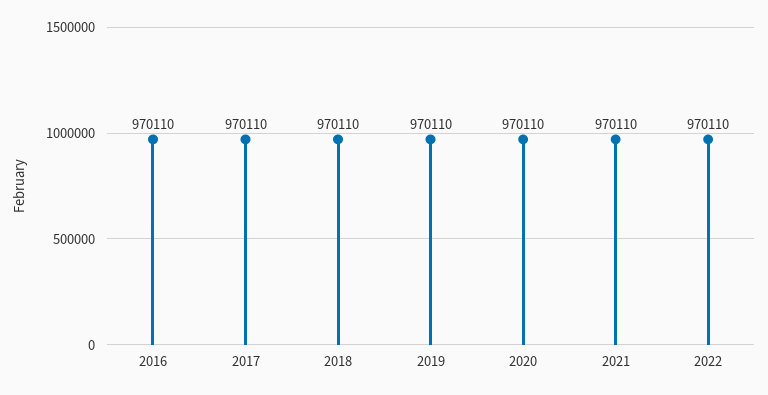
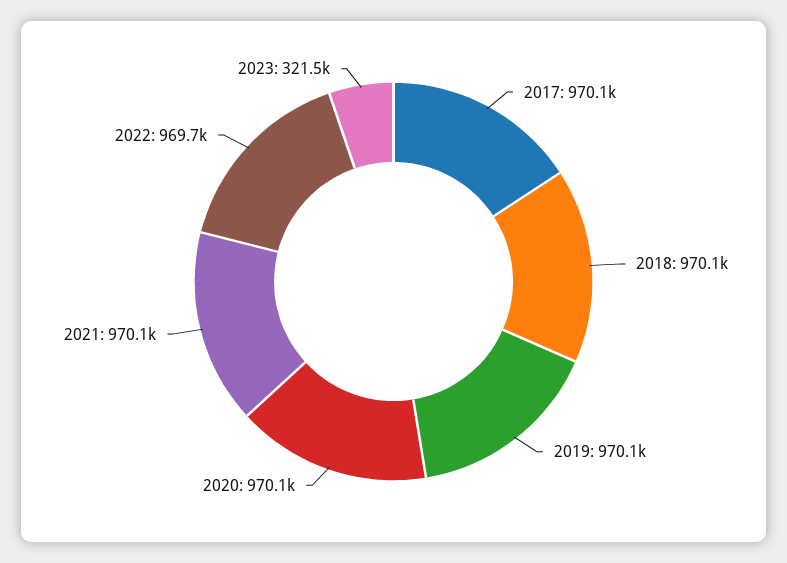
2016: 970110 -> none
2022: 970110 -> 969700
2023: none -> 321500

